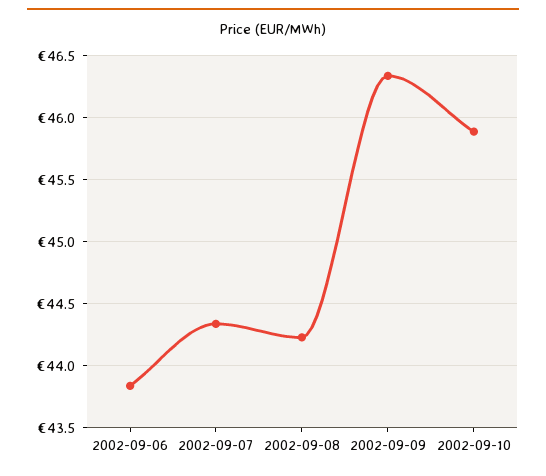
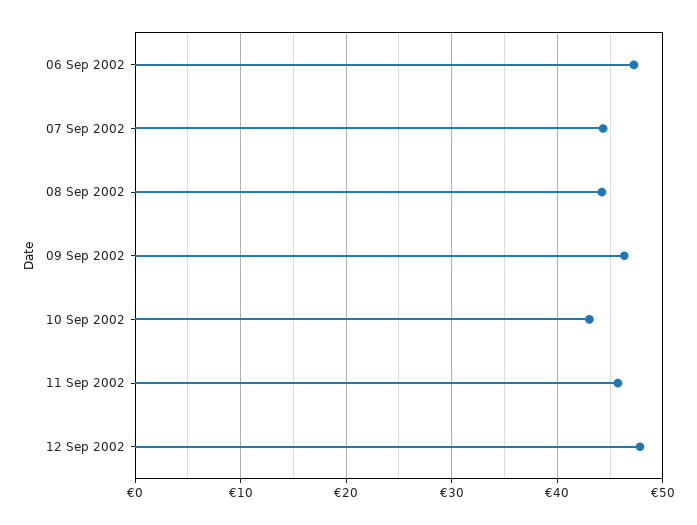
2002-09-06: 43.85 -> 47
2002-09-10: 45.9 -> 43
11 Sep 2002: none -> 46
12 Sep 2002: none -> 48

